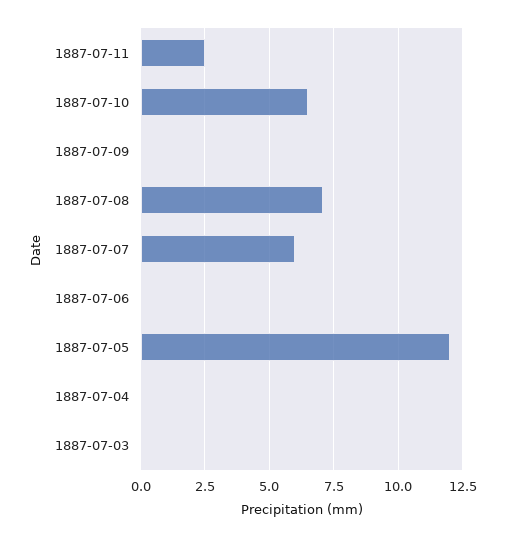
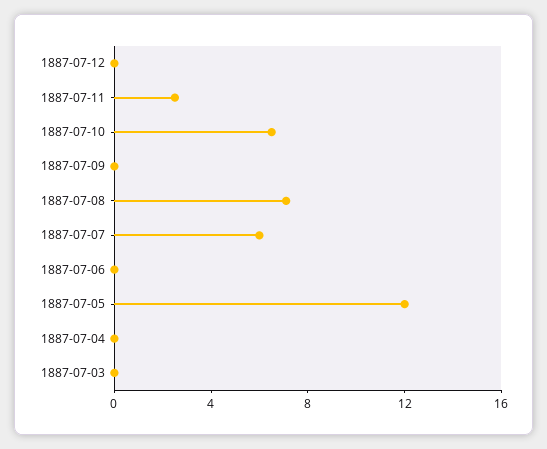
1887-07-12: none -> 0

